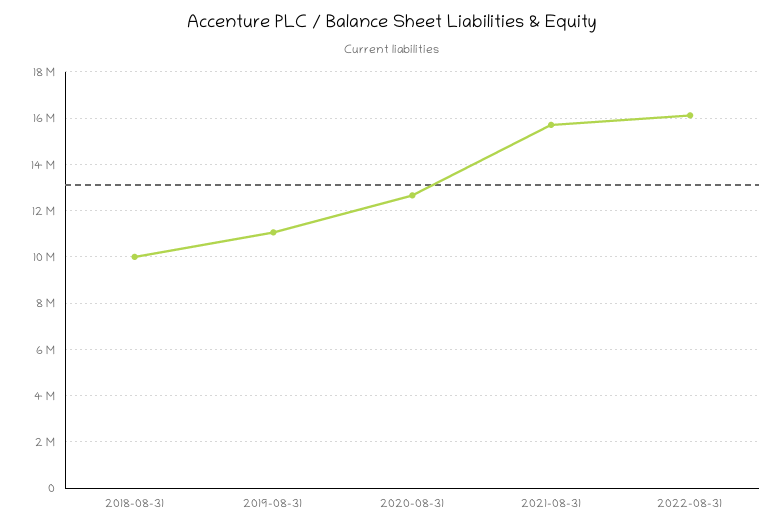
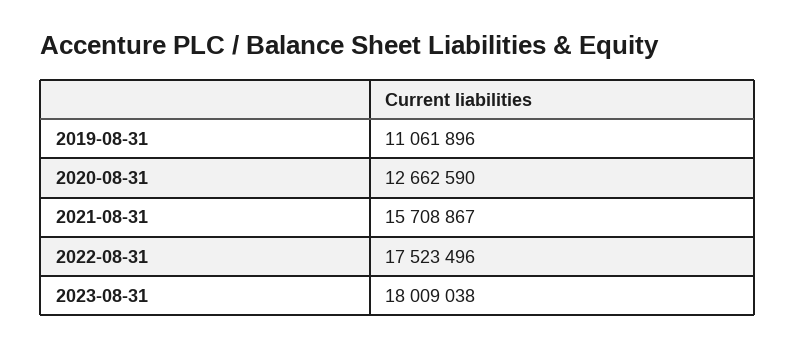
2018-08-31: 10000000 -> none
2022-08-31: 16000000 -> 17523496
2023-08-31: none -> 18009038

